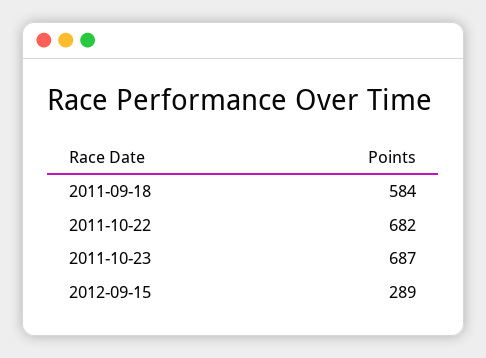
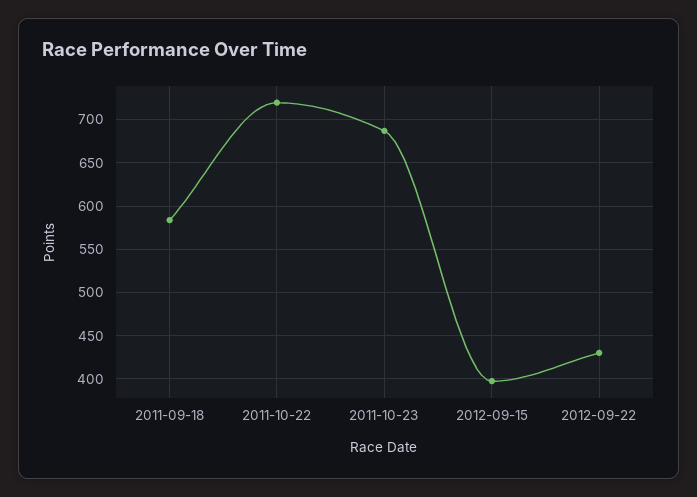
2011-10-22: 682 -> 720
2012-09-15: 289 -> 400
2012-09-22: none -> 430

